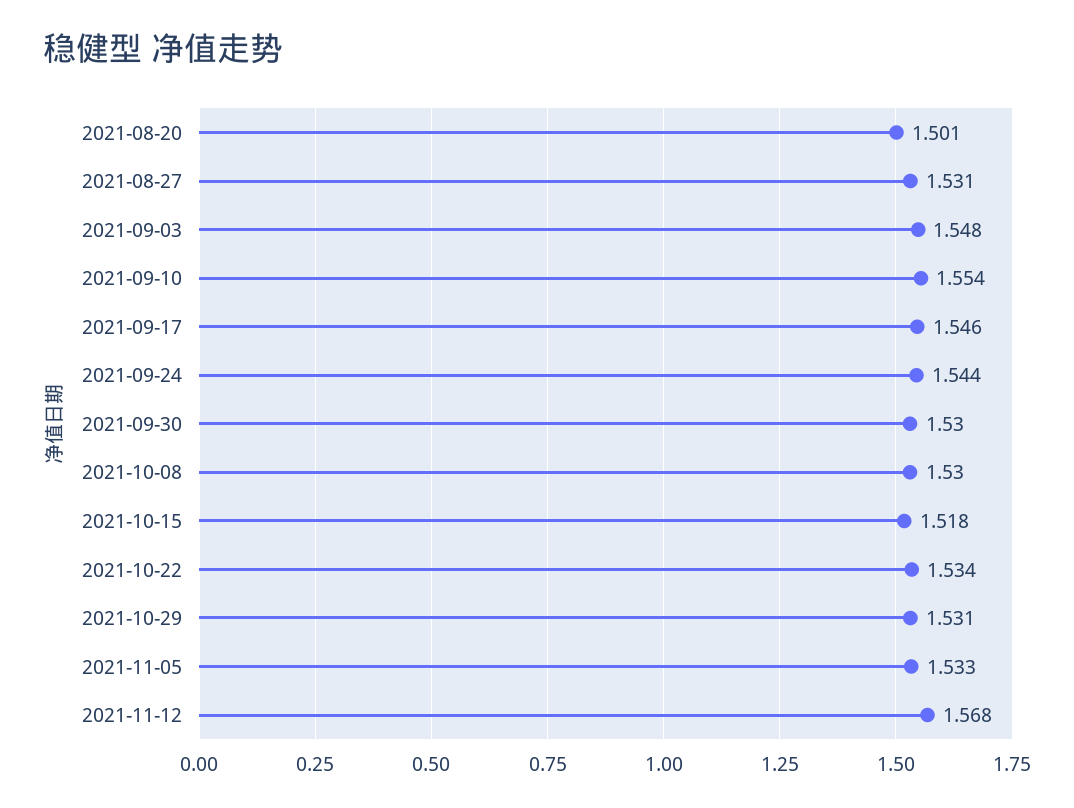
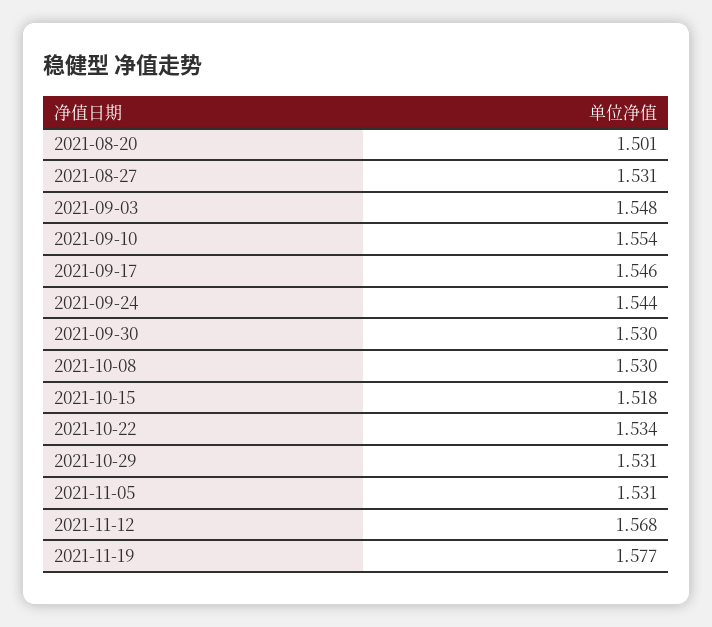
2021-11-05: 1.533 -> 1.531
2021-11-19: none -> 1.577

